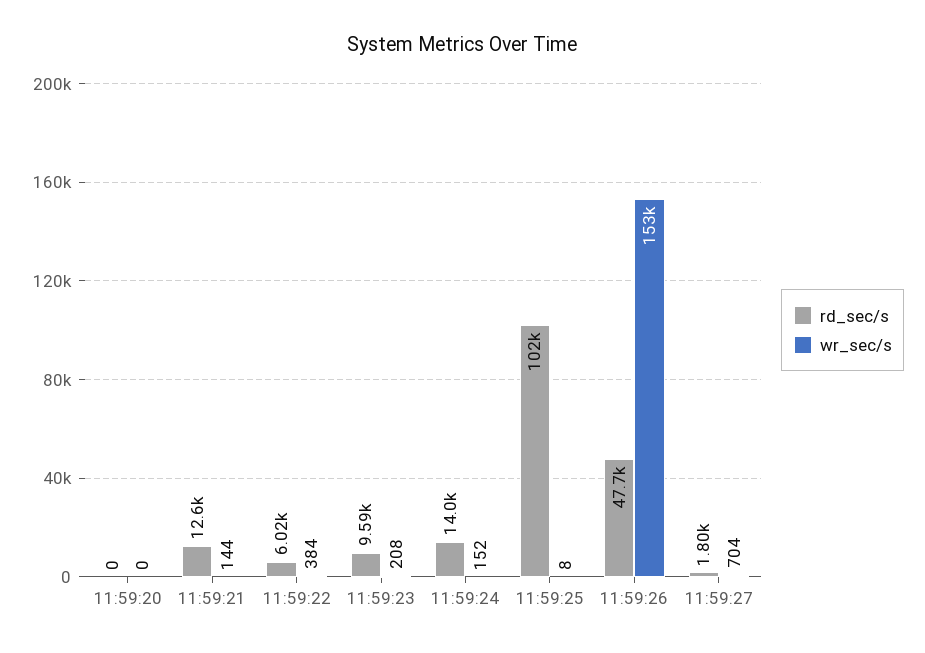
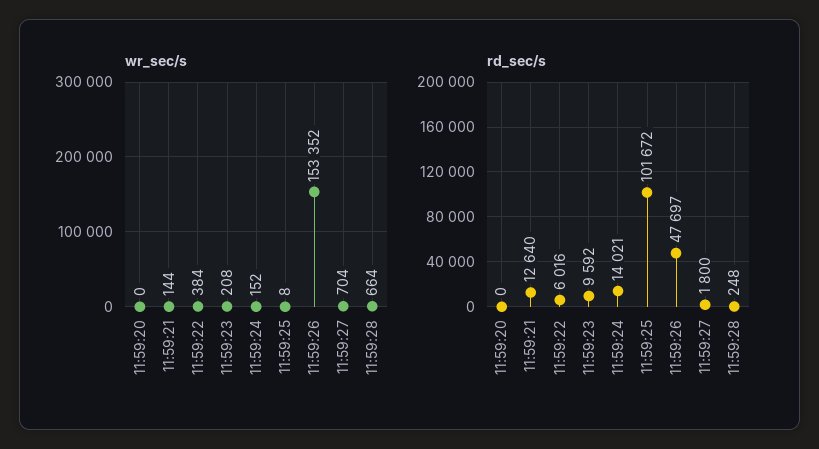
wr_sec/s, 11:59:28: none -> 664
rd_sec/s, 11:59:28: none -> 248

